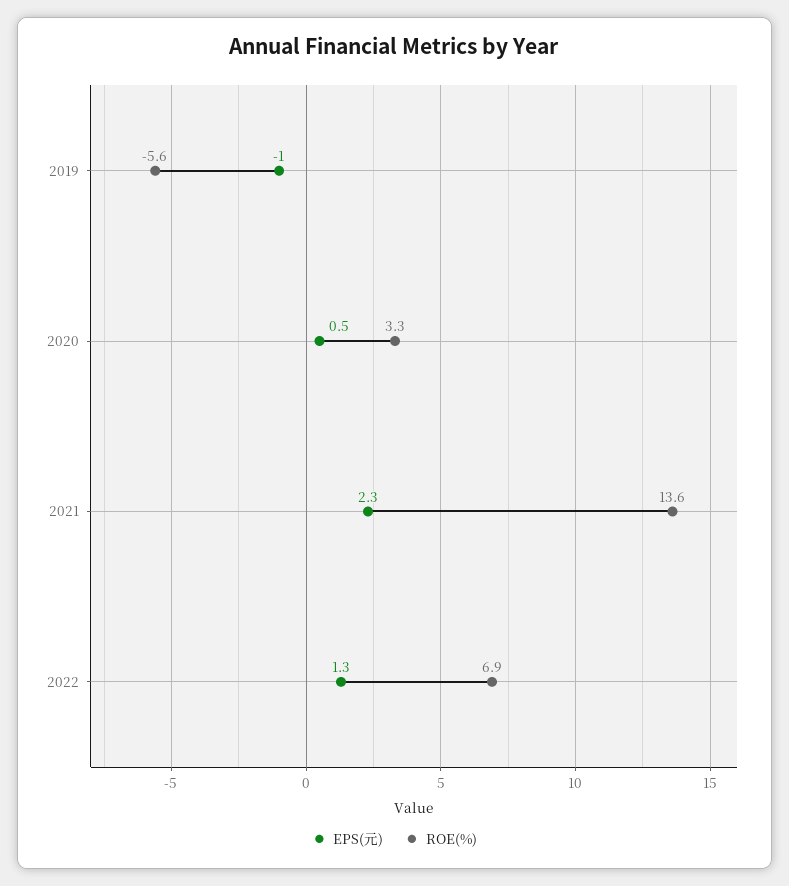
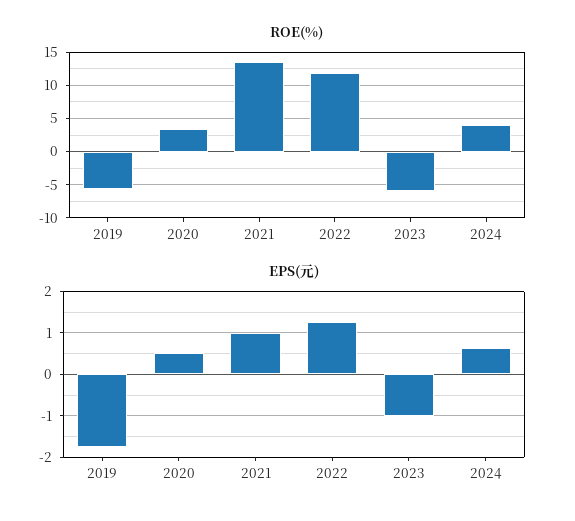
EPS(元), 2019: -1 -> -1.8
EPS(元), 2021: 2.3 -> 1
ROE(%), 2022: 6.9 -> 12
ROE(%), 2023: none -> -6
ROE(%), 2024: none -> 4
EPS(元), 2023: none -> -1
EPS(元), 2024: none -> 0.6

